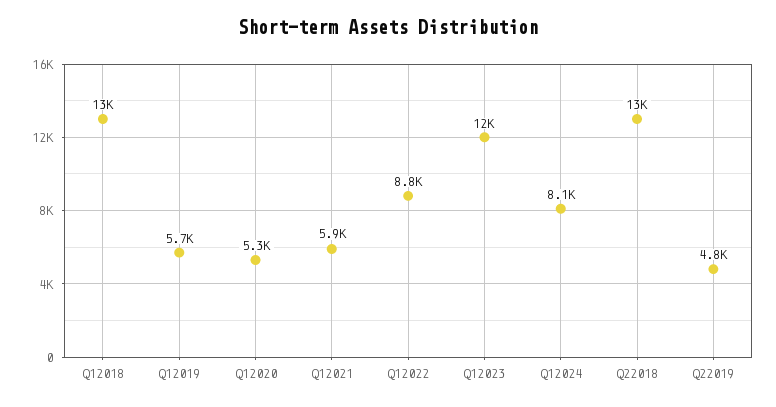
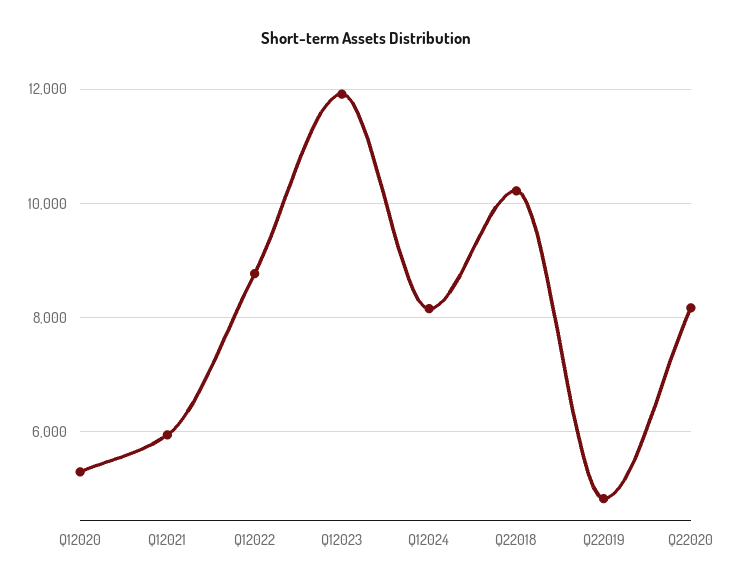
Q12018: 13000 -> none
Q12019: 5700 -> none
Q22018: 13000 -> 10200
Q22020: none -> 8200

